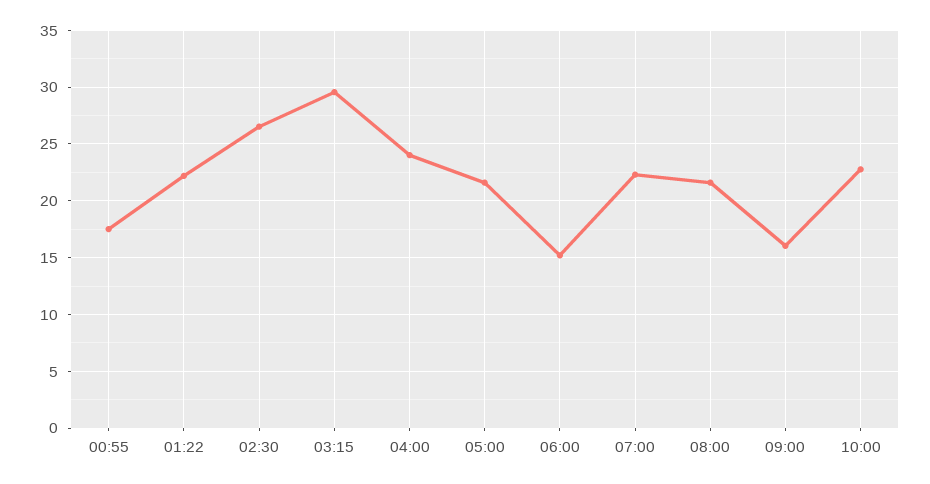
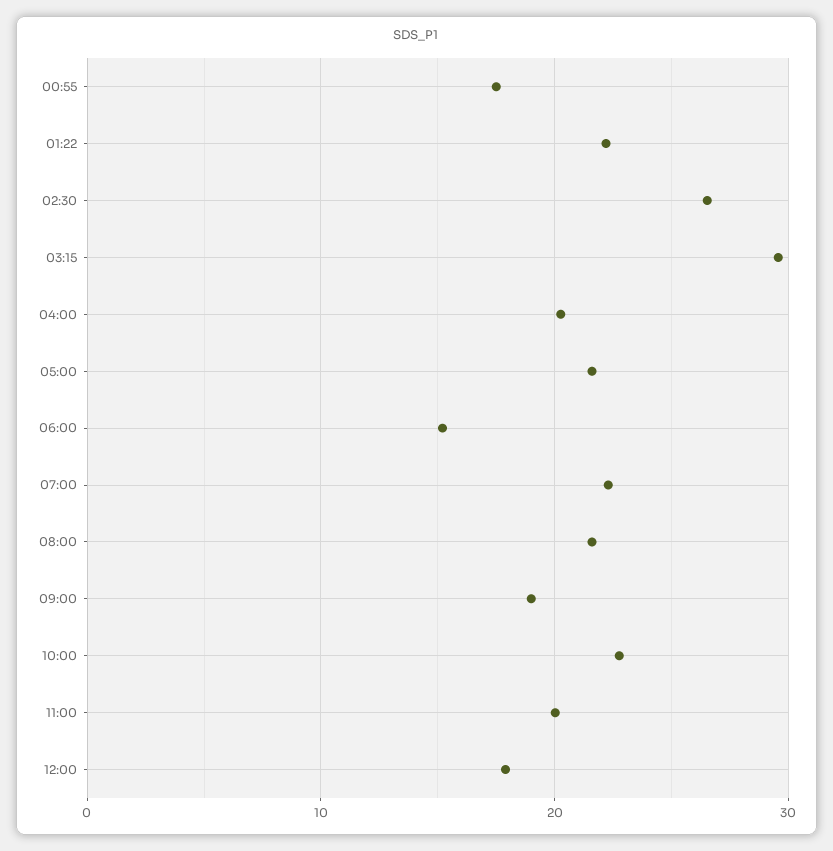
04:00: 24 -> 20
09:00: 16 -> 19
11:00: none -> 20
12:00: none -> 18

